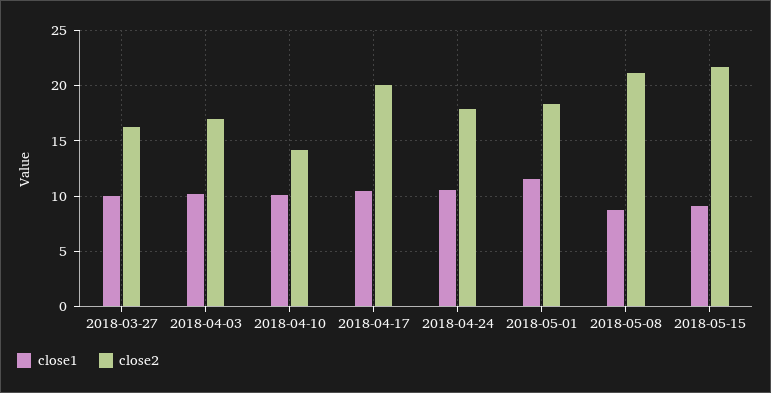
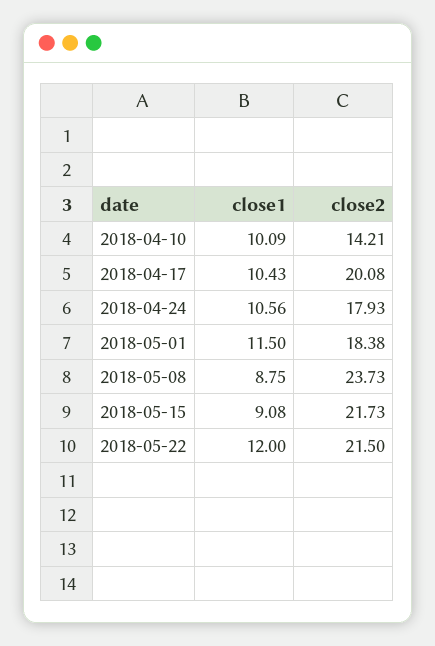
close1, 2018-03-27: 10 -> none
close2, 2018-03-27: 16 -> none
close1, 2018-04-03: 10 -> none
close2, 2018-04-03: 17 -> none
close2, 2018-05-08: 21 -> 23.73
close1, 2018-05-22: none -> 12
close2, 2018-05-22: none -> 21.5

